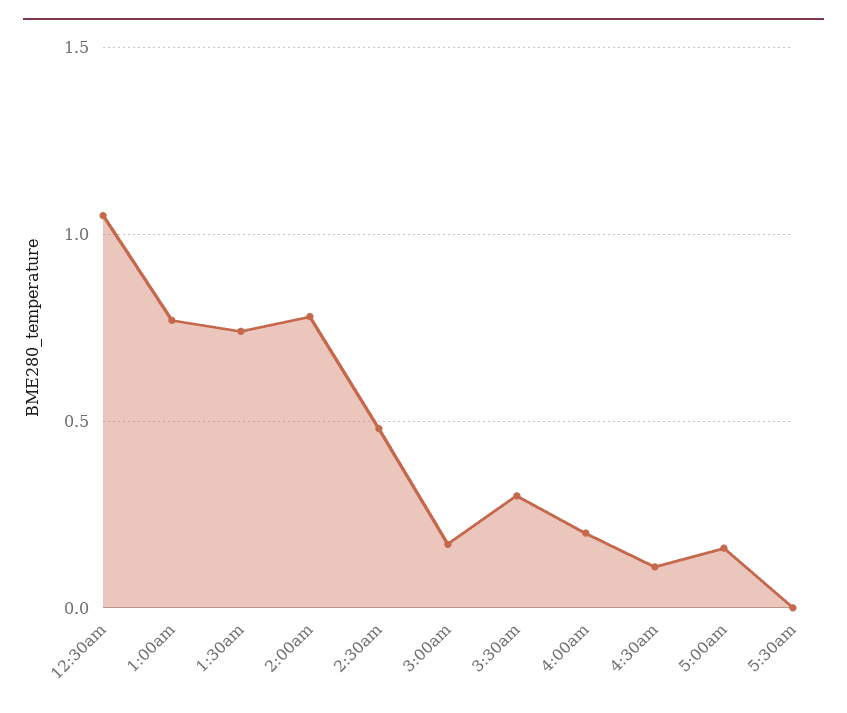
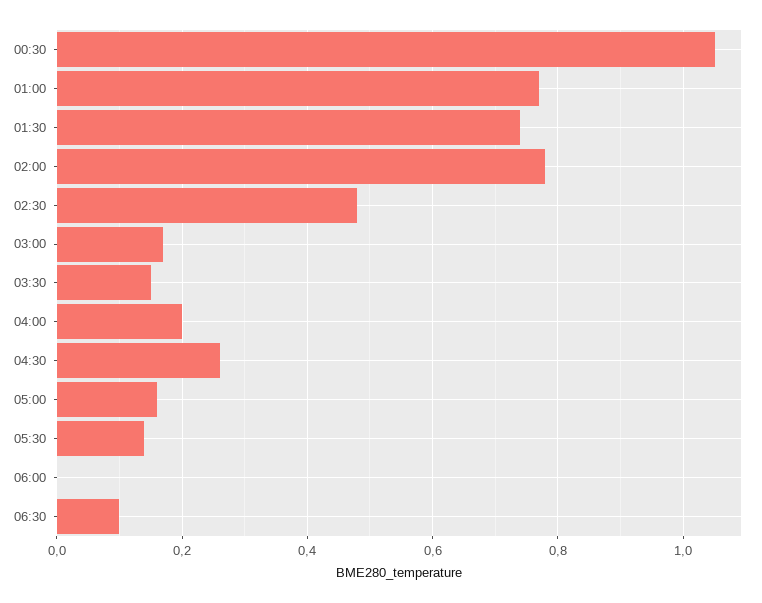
3:30am: 0.3 -> 0.15
4:30am: 0.1 -> 0.25
5:30am: 0 -> 0.15
06:00: none -> 0
06:30: none -> 0.1

